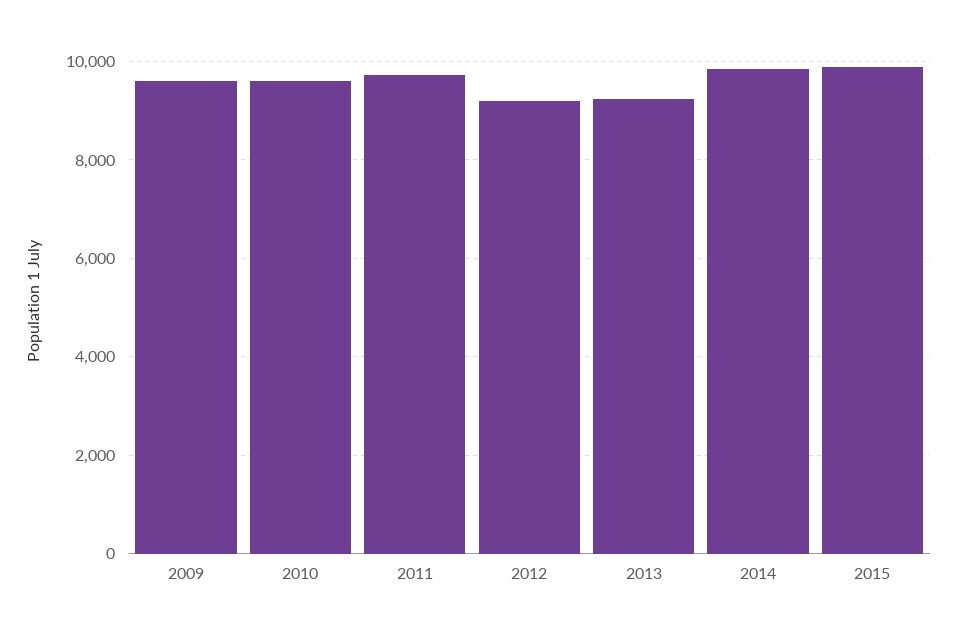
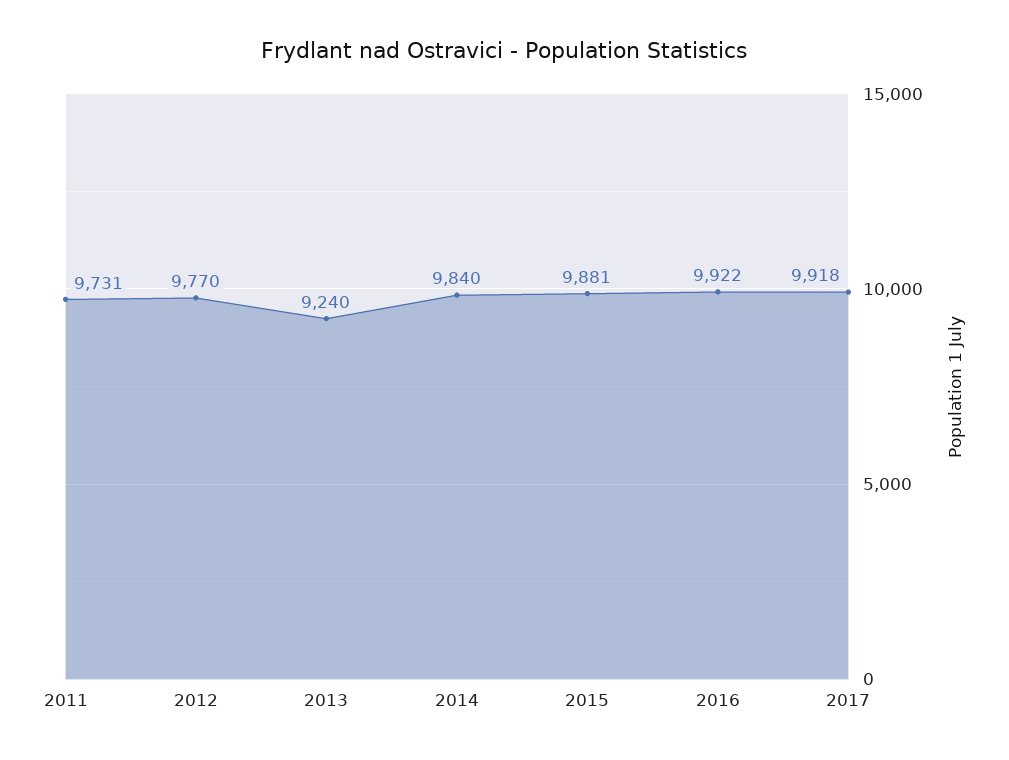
2009: 9600 -> none
2010: 9600 -> none
2012: 9200 -> 9770
2016: none -> 9922
2017: none -> 9918

